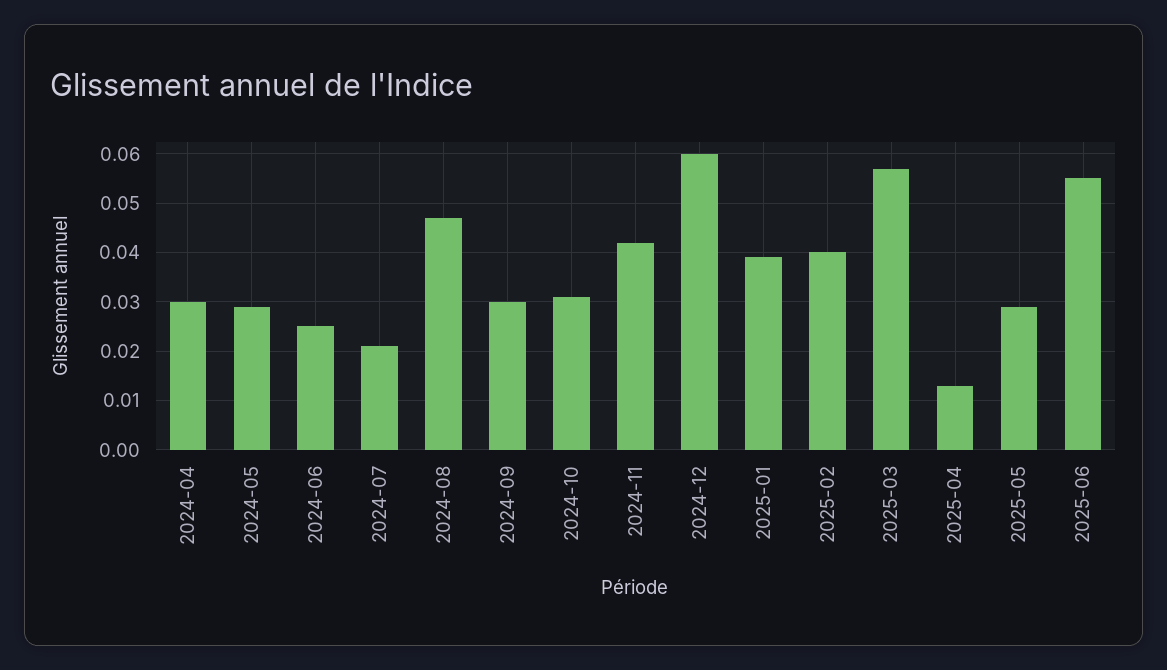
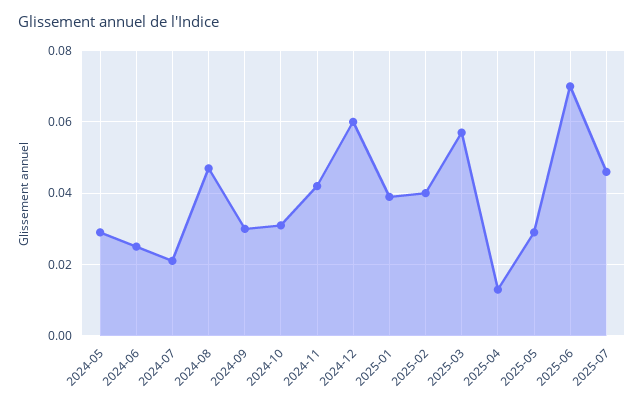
2024-04: 0.03 -> none
2025-06: 0.055 -> 0.07
2025-07: none -> 0.045

